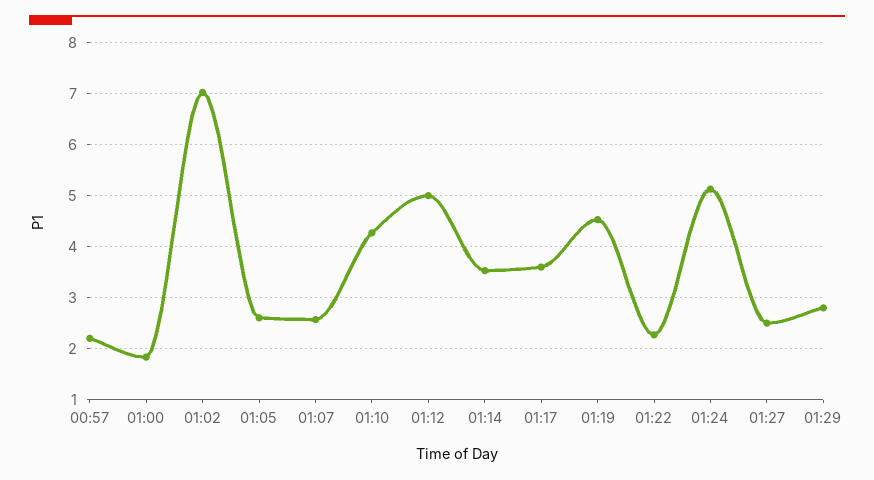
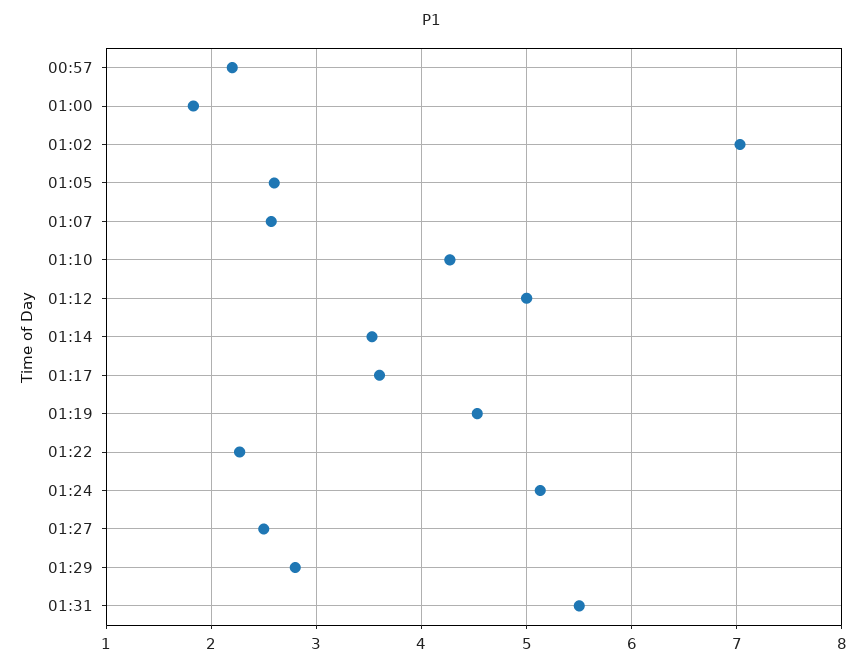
01:31: none -> 5.5

